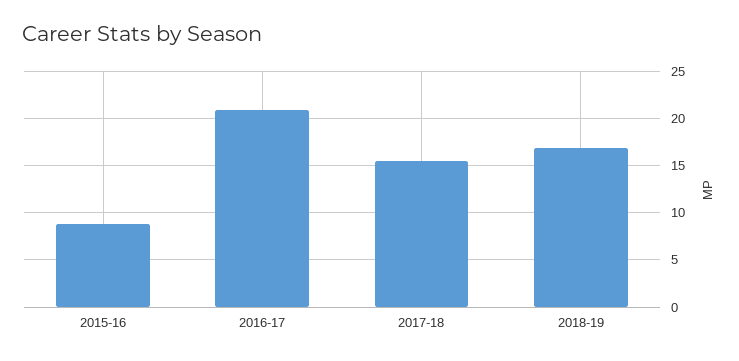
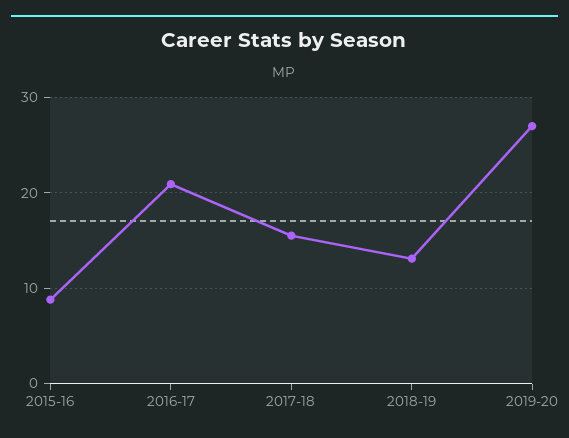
2018-19: 17 -> 13
2019-20: none -> 27

